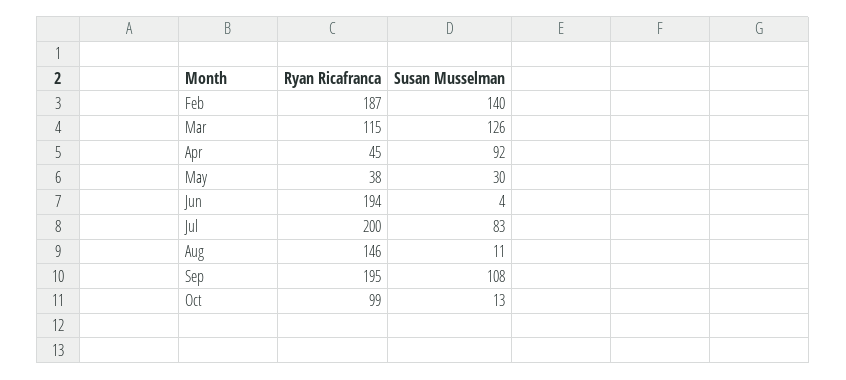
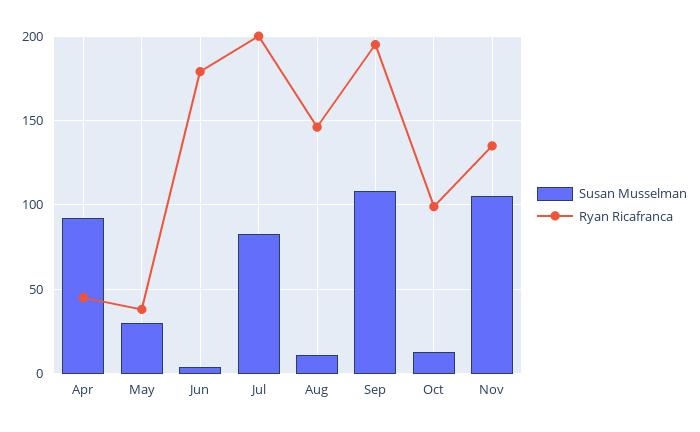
Ryan Ricafranca, Feb: 187 -> none
Susan Musselman, Feb: 140 -> none
Ryan Ricafranca, Mar: 115 -> none
Susan Musselman, Mar: 126 -> none
Ryan Ricafranca, Jun: 194 -> 180
Susan Musselman, Nov: none -> 105
Ryan Ricafranca, Nov: none -> 135

